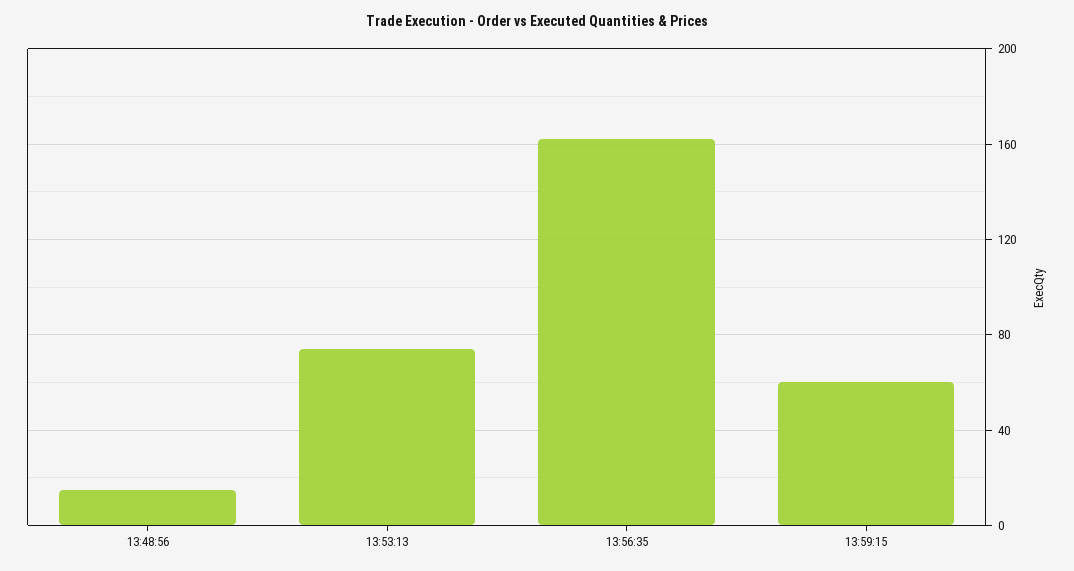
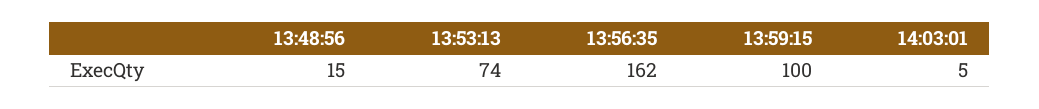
13:59:15: 60 -> 100
14:03:01: none -> 5

